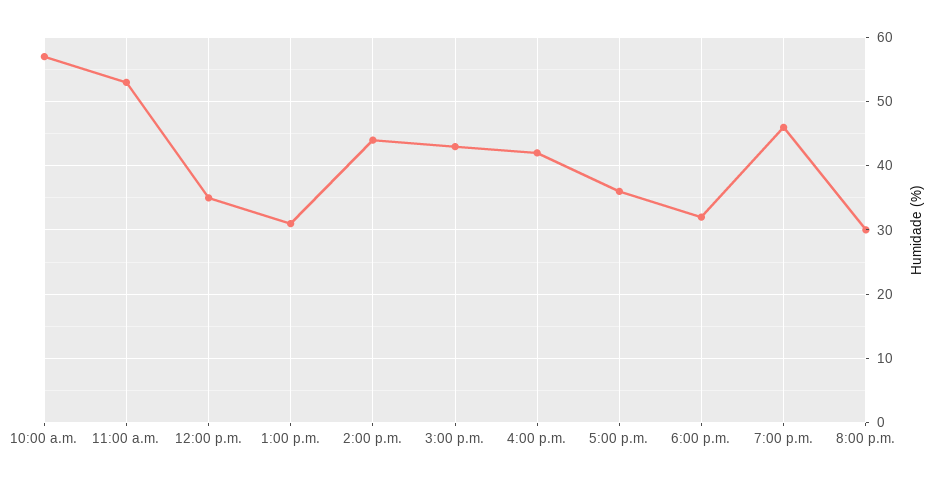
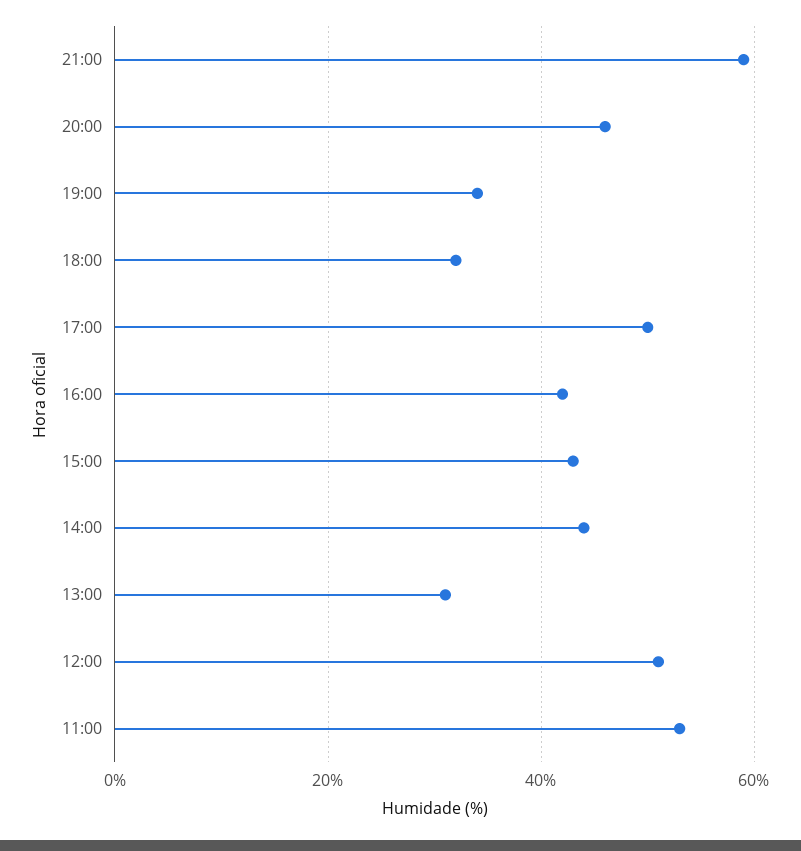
10:00 a.m.: 57 -> none
12:00 p.m.: 35 -> 50
5:00 p.m.: 36 -> 50
7:00 p.m.: 46 -> 35
8:00 p.m.: 30 -> 45
21:00: none -> 60

